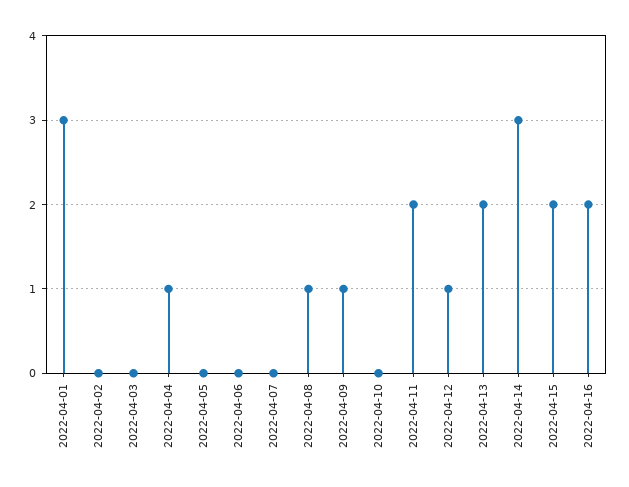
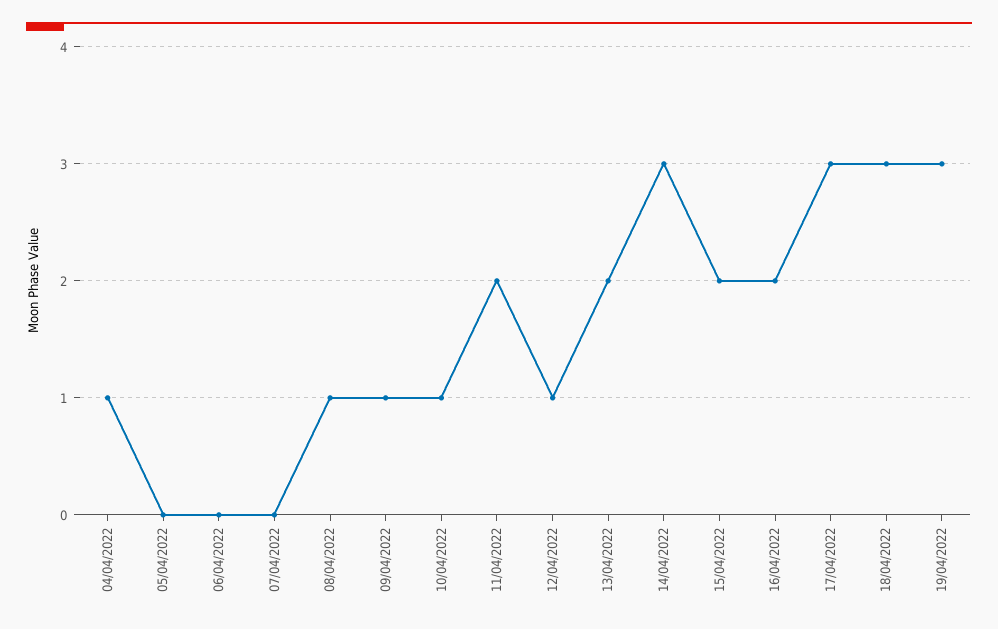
2022-04-01: 3 -> none
2022-04-02: 0 -> none
2022-04-03: 0 -> none
2022-04-10: 0 -> 1
17/04/2022: none -> 3
18/04/2022: none -> 3
19/04/2022: none -> 3

